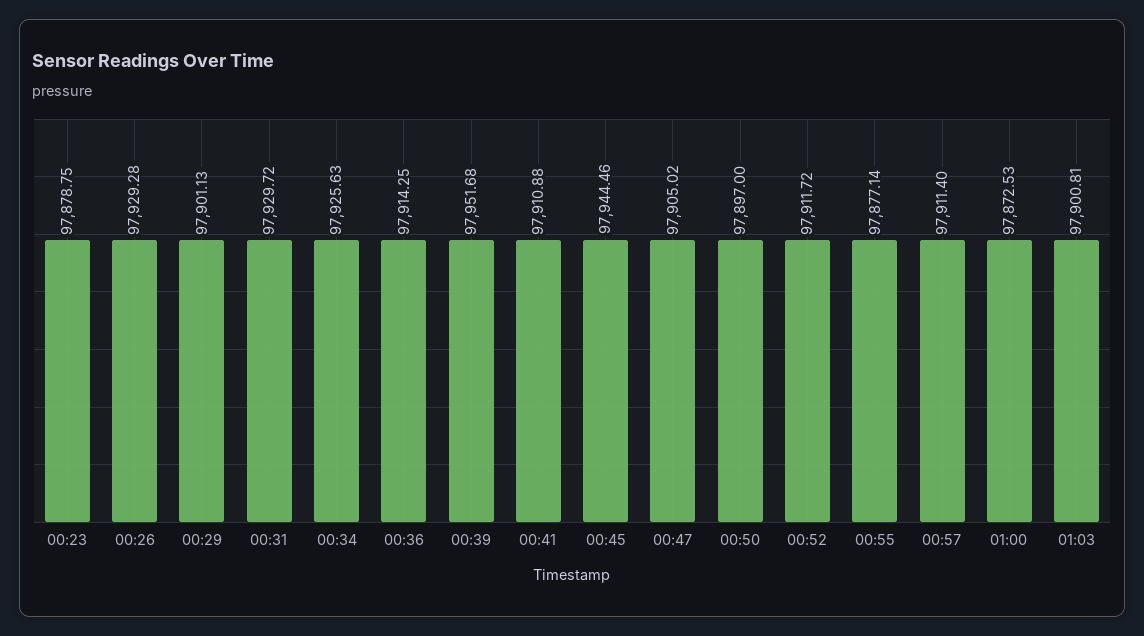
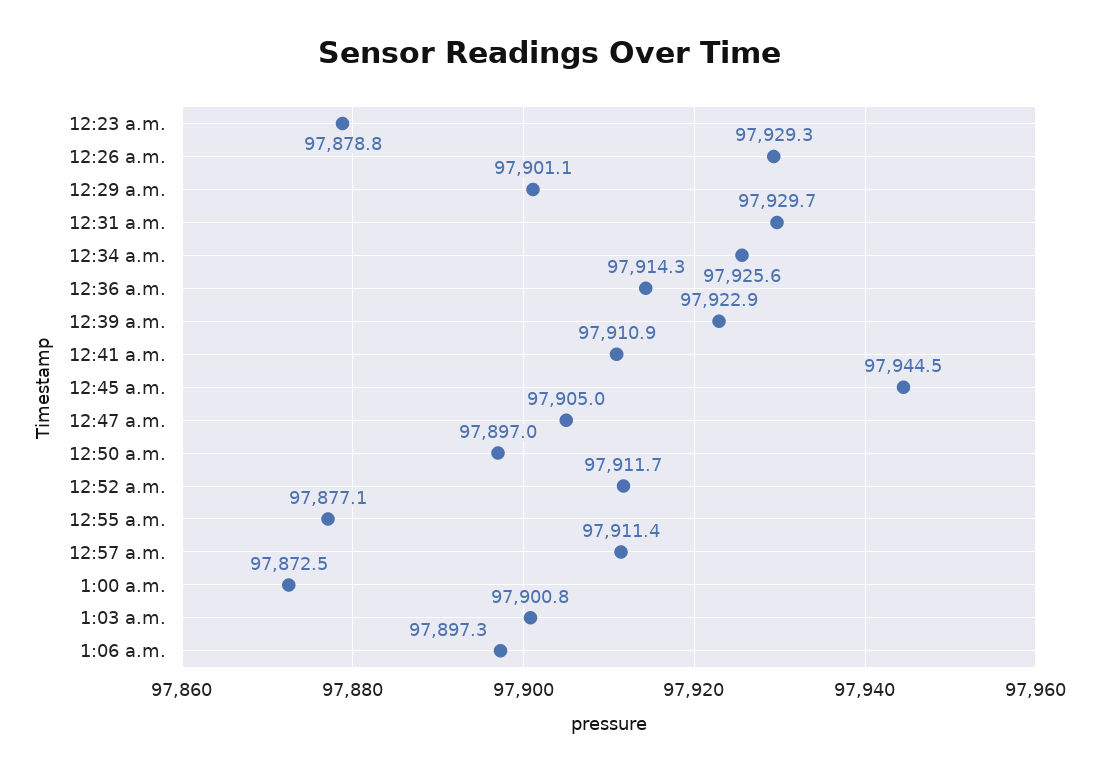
00:39: 97951.68 -> 97922.9
1:06 a.m.: none -> 97897.3

